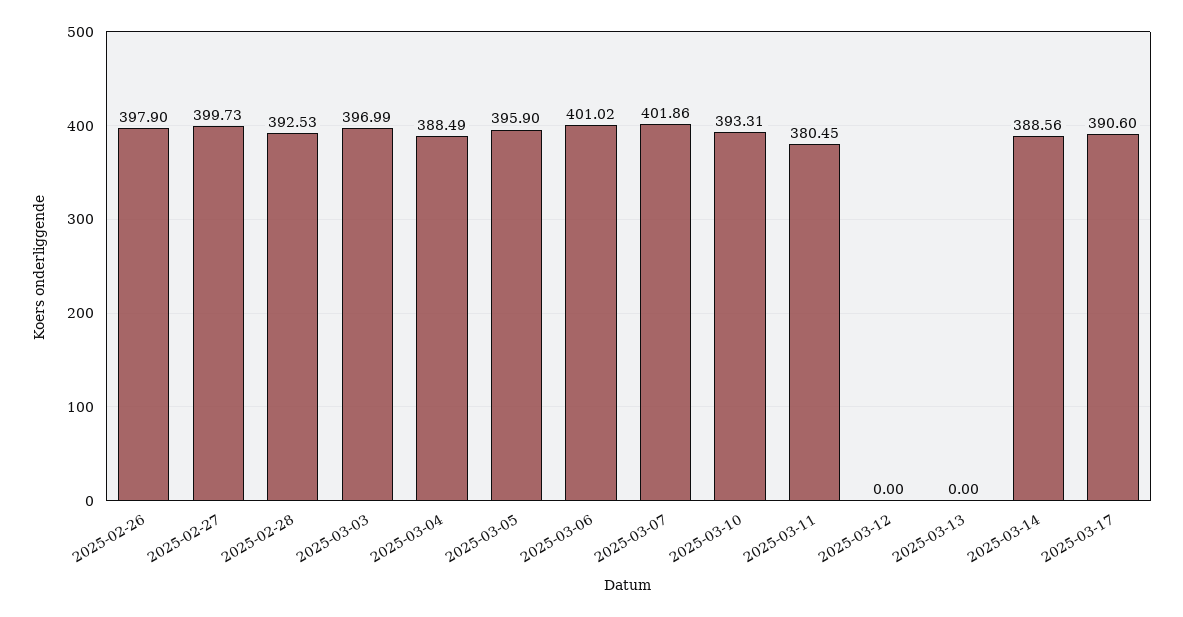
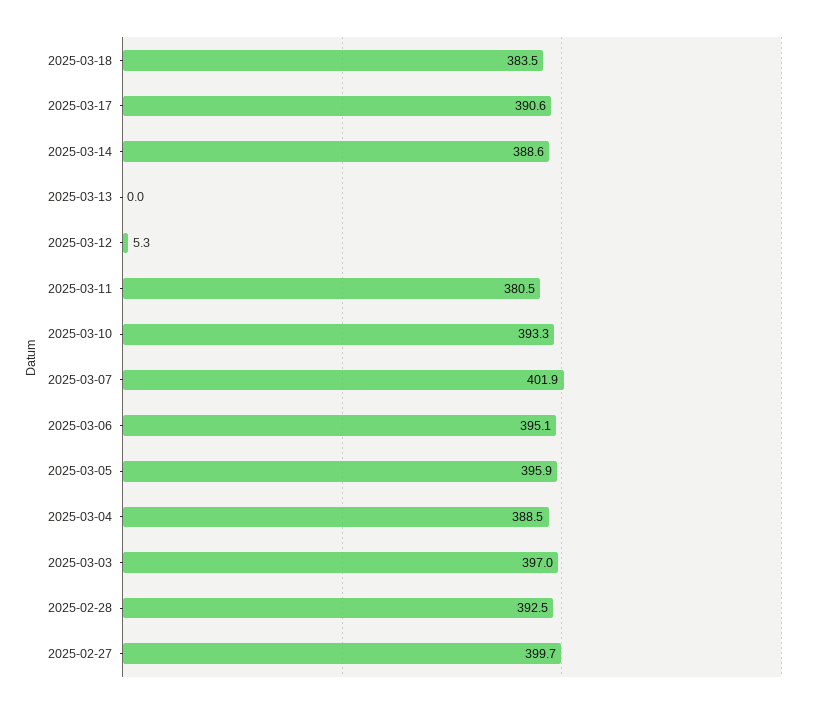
2025-02-26: 397.9 -> none
2025-03-06: 401.02 -> 395.1
2025-03-12: 0 -> 5.3
2025-03-18: none -> 383.5

